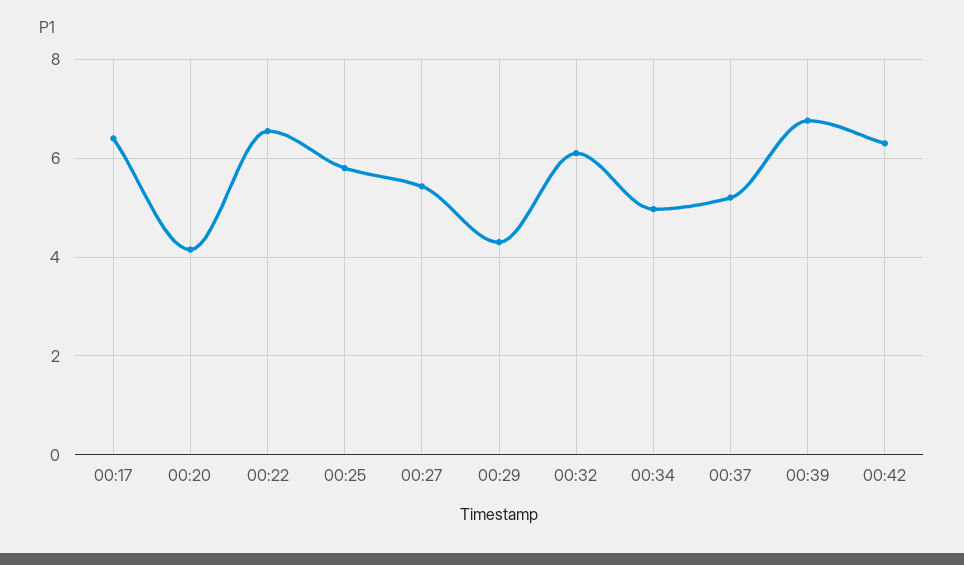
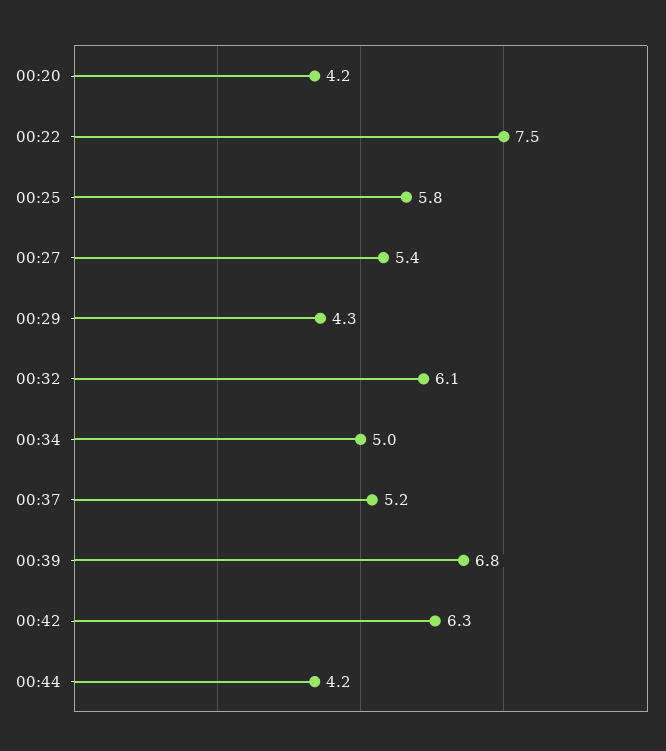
00:17: 6.4 -> none
00:22: 6.6 -> 7.5
00:44: none -> 4.2

